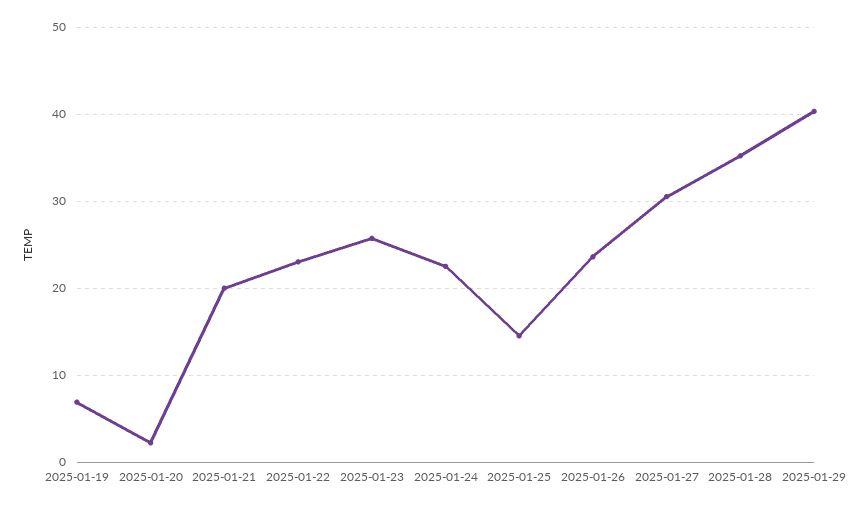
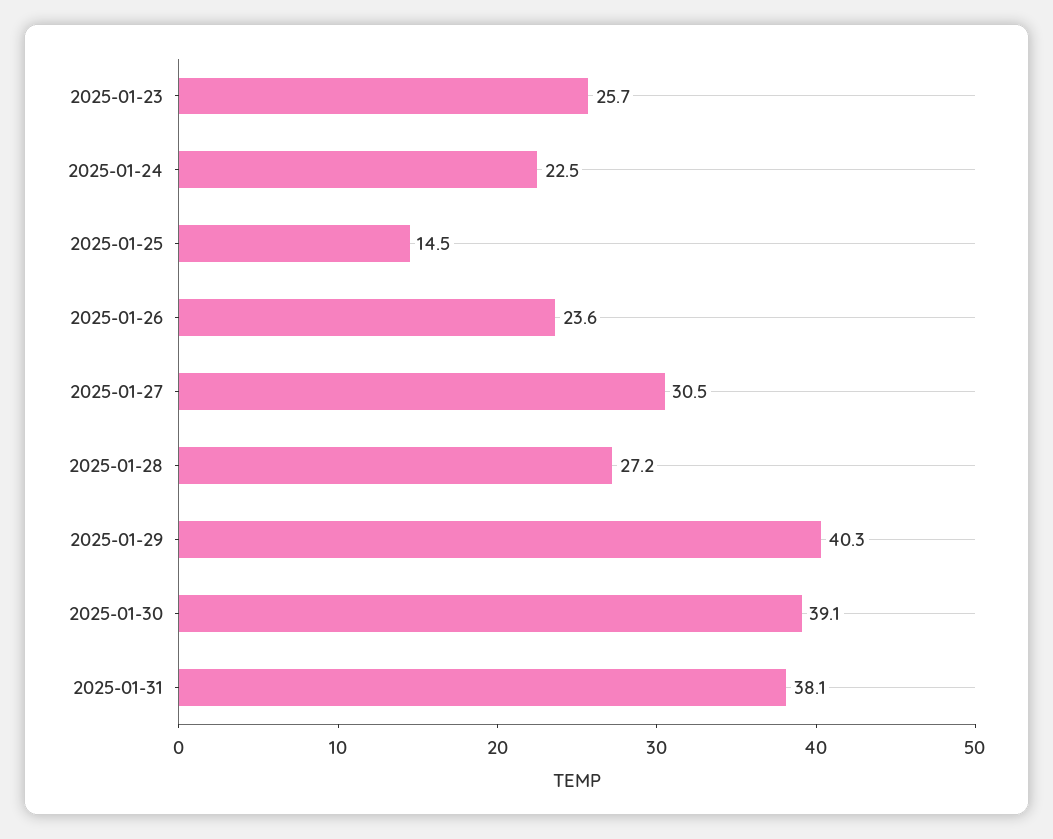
2025-01-19: 7 -> none
2025-01-20: 2 -> none
2025-01-21: 20 -> none
2025-01-22: 23 -> none
2025-01-28: 35 -> 27.2
2025-01-30: none -> 39.1
2025-01-31: none -> 38.1

